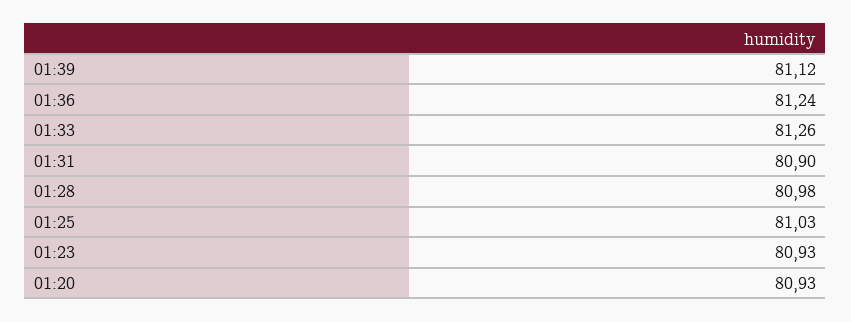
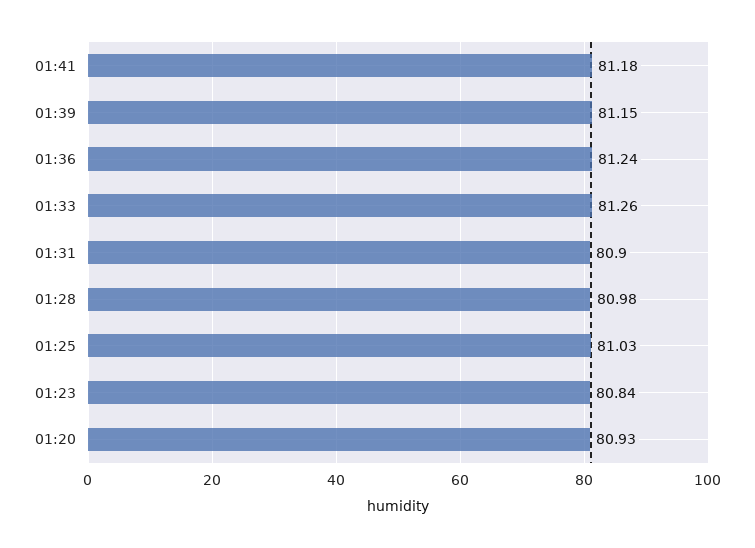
01:39: 81.12 -> 81.15
01:23: 80.93 -> 80.84
01:41: none -> 81.18

